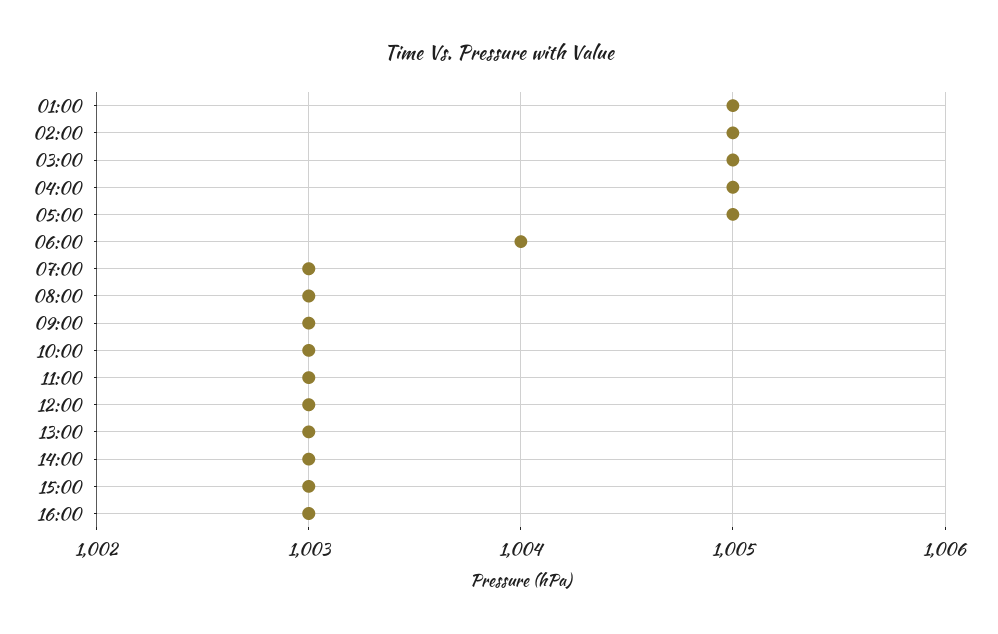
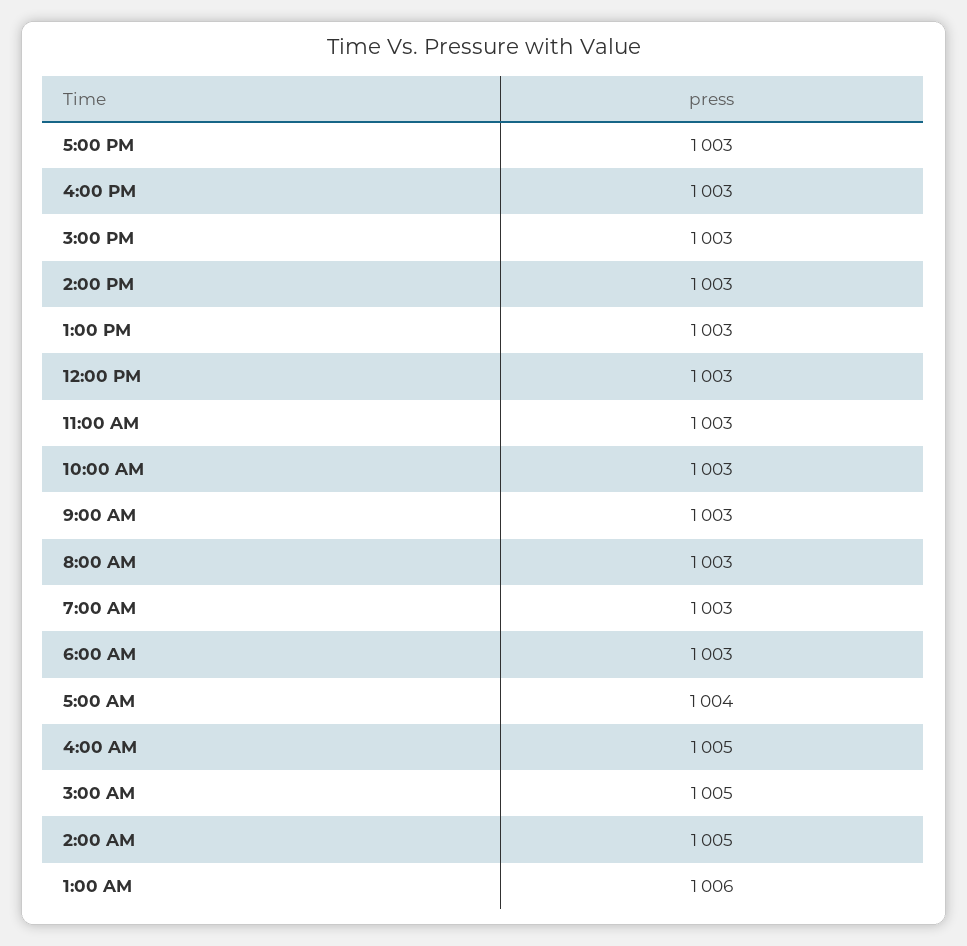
01:00: 1005 -> 1006
05:00: 1005 -> 1004
06:00: 1004 -> 1003
5:00 PM: none -> 1003

